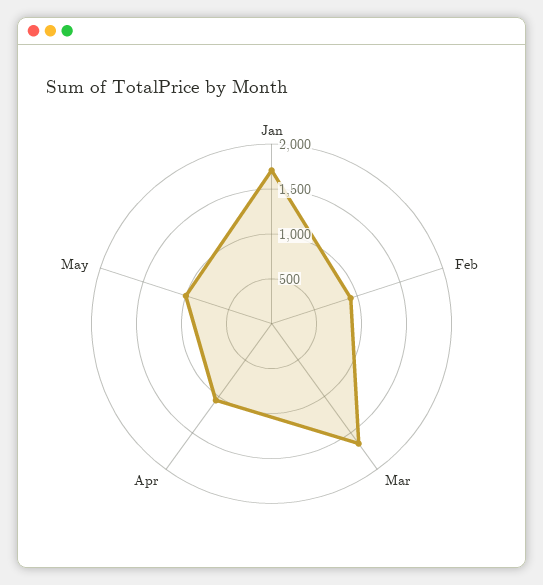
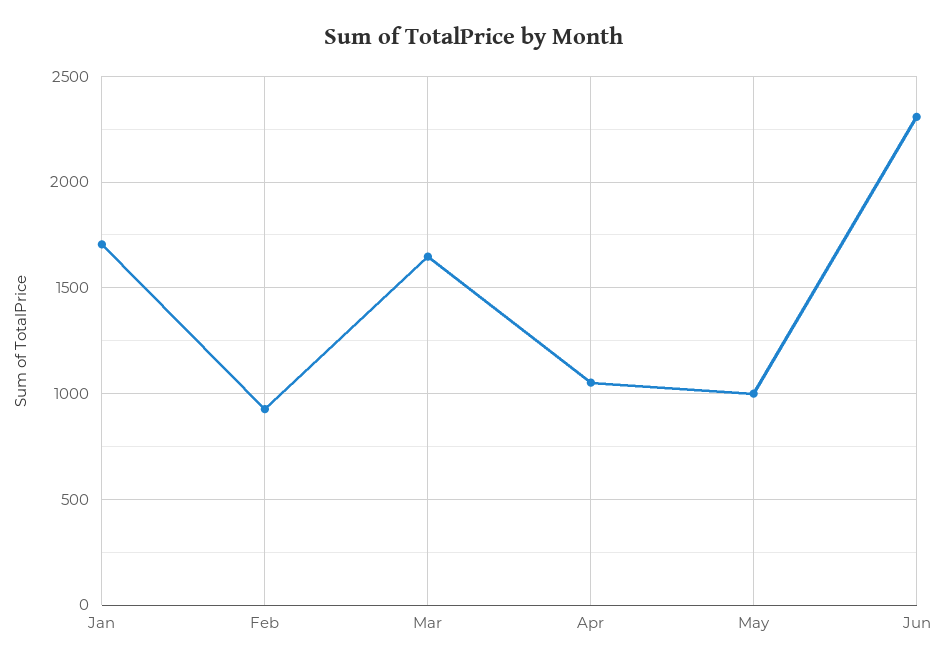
Jun: none -> 2300

